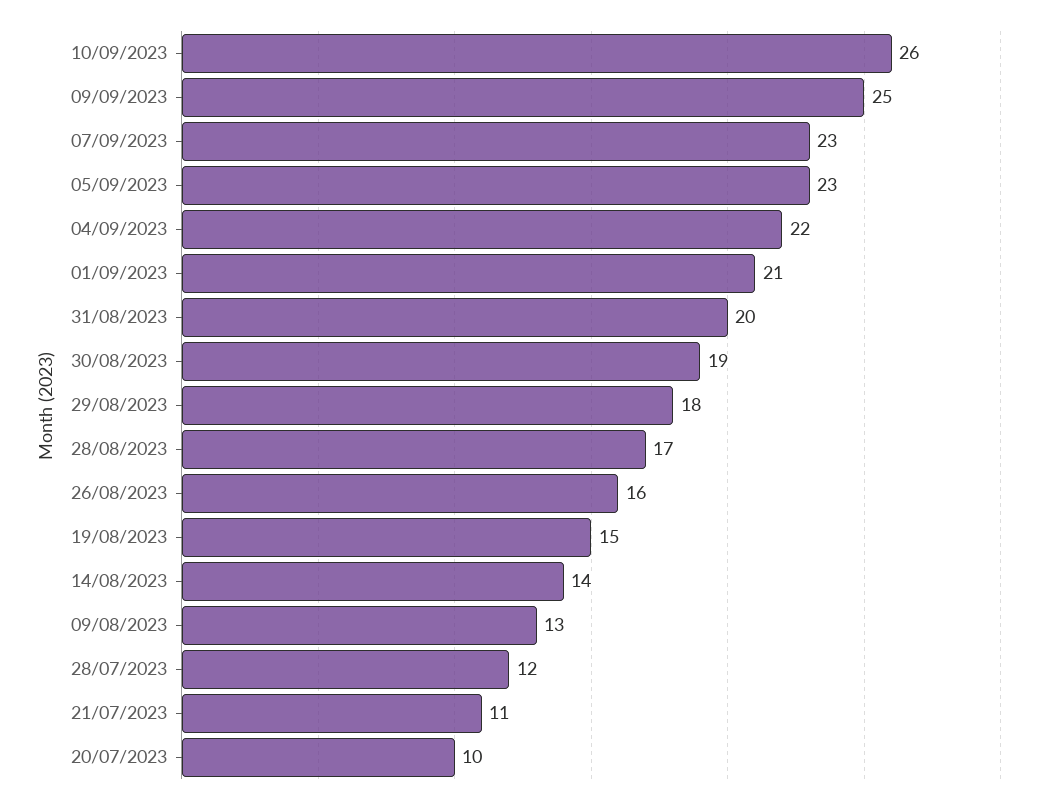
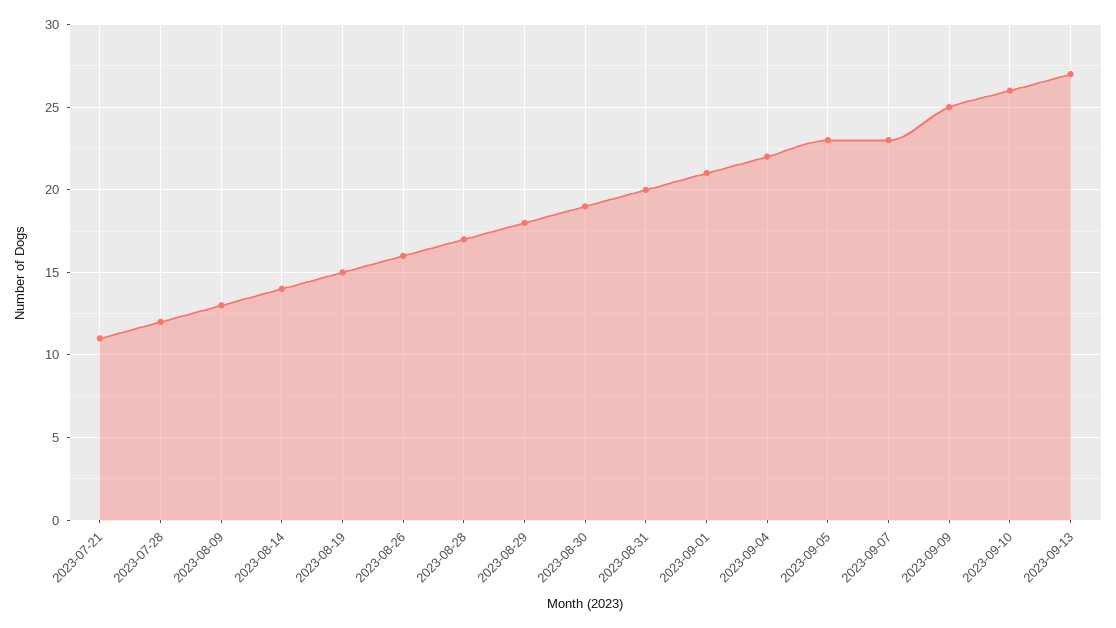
20/07/2023: 10 -> none
2023-09-13: none -> 27

